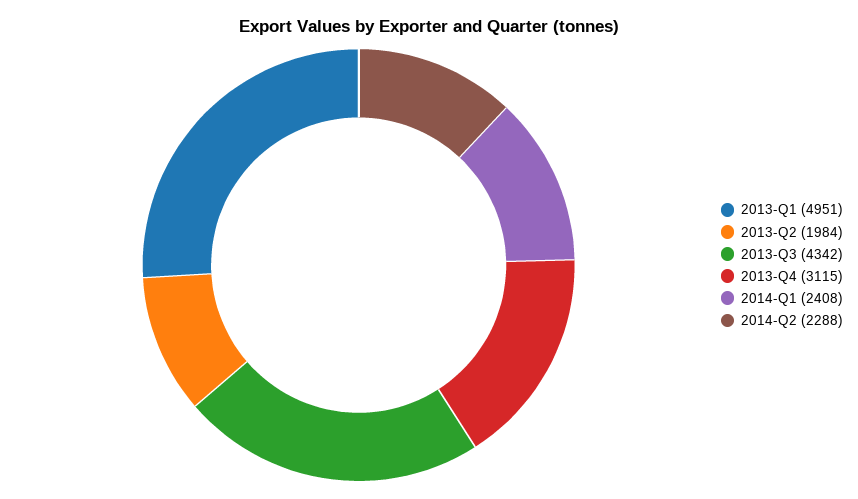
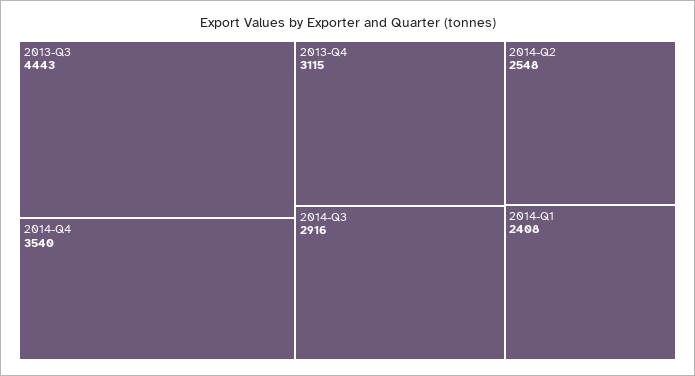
2013-Q1: 4951 -> none
2013-Q2: 1984 -> none
2013-Q3: 4342 -> 4443
2014-Q2: 2288 -> 2548
2014-Q4: none -> 3540
2014-Q3: none -> 2916

